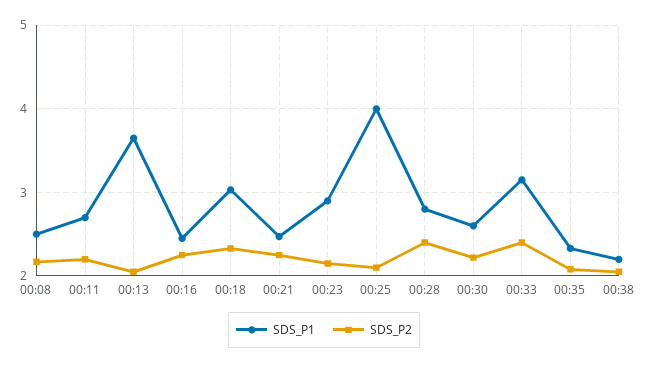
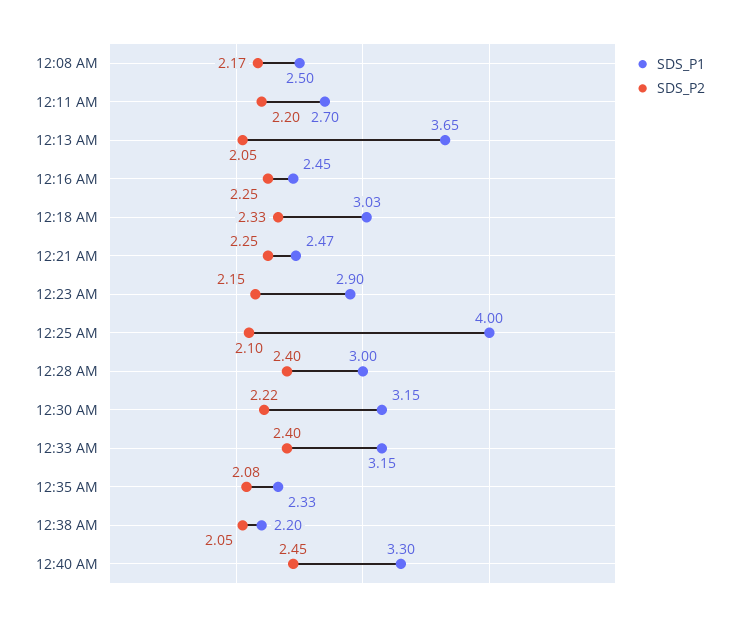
SDS_P1, 00:28: 2.8 -> 3
SDS_P1, 00:30: 2.6 -> 3.15
SDS_P1, 12:40 AM: none -> 3.3
SDS_P2, 12:40 AM: none -> 2.45

